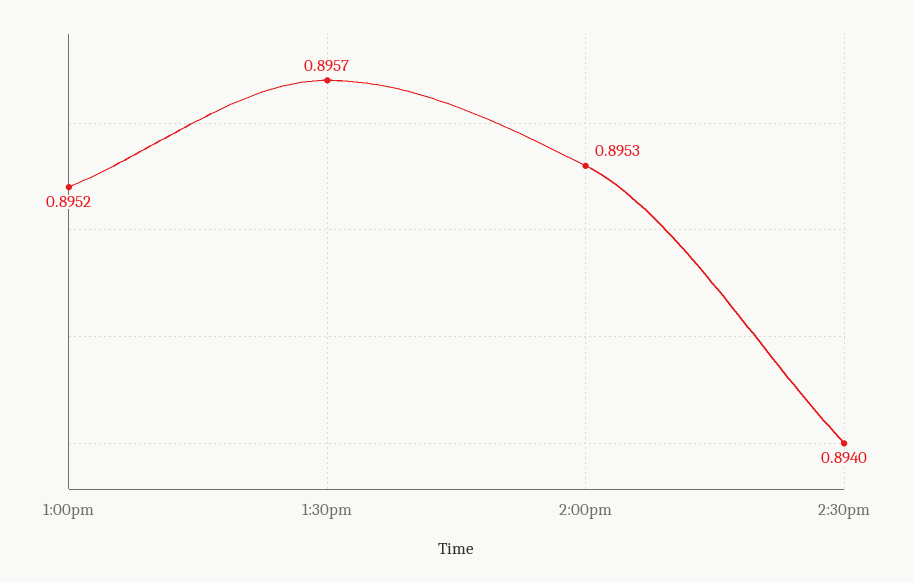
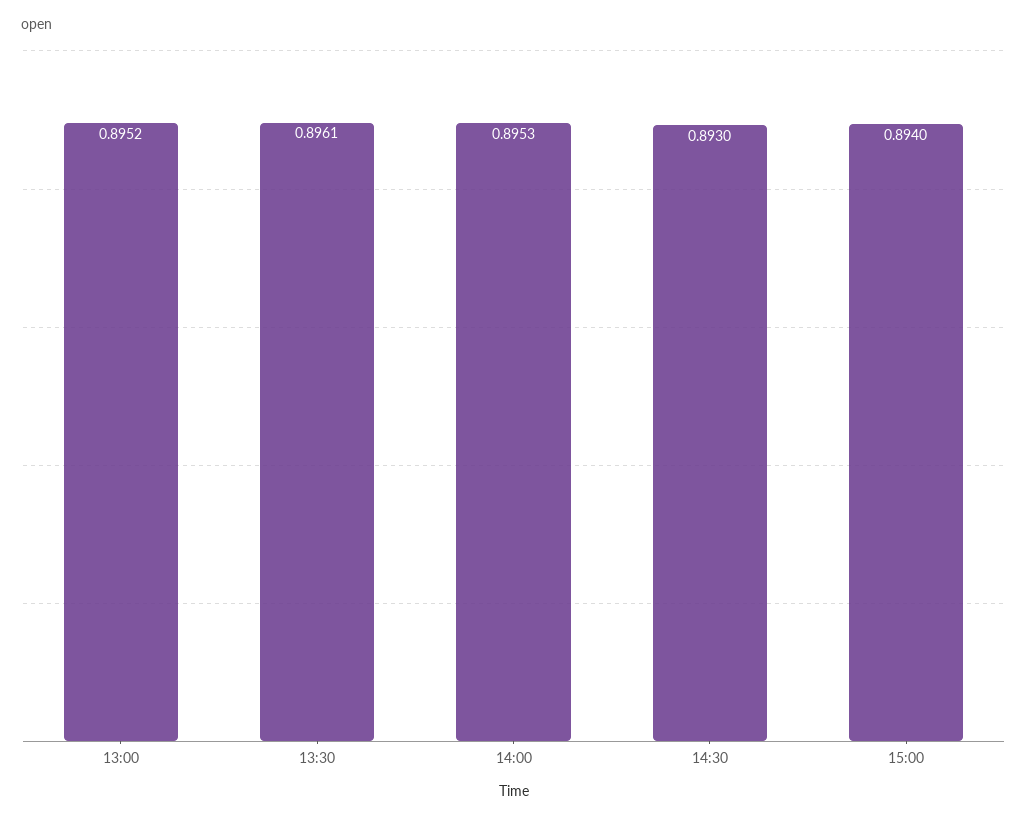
1:30pm: 0.8957 -> 0.8961
2:30pm: 0.894 -> 0.893
15:00: none -> 0.894

